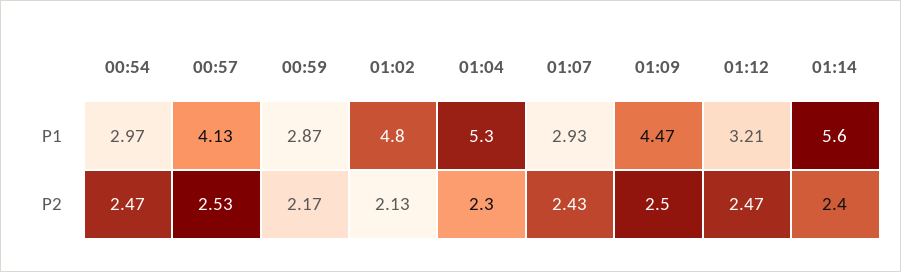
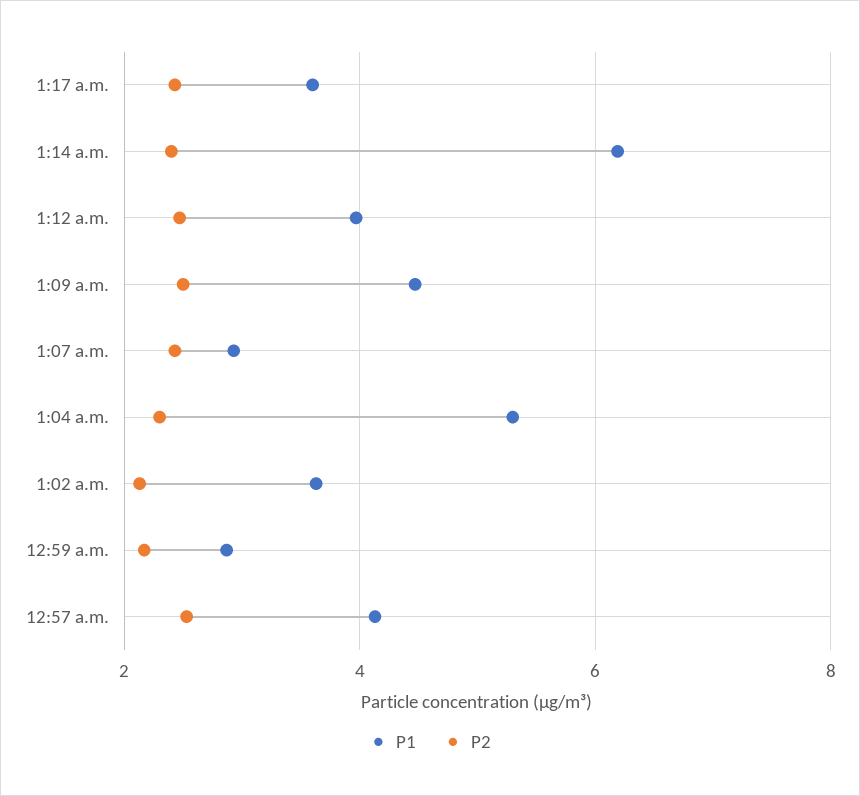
P1, 00:54: 2.97 -> none
P1, 01:02: 4.8 -> 3.6
P1, 01:12: 3.21 -> 4
P1, 01:14: 5.6 -> 6.2
P2, 00:54: 2.47 -> none
P1, 1:17 a.m.: none -> 3.6
P2, 1:17 a.m.: none -> 2.4

